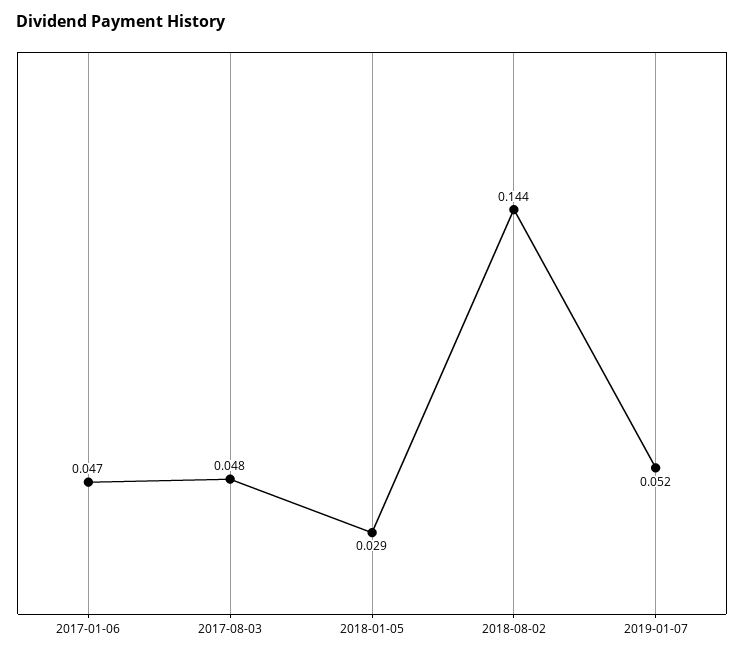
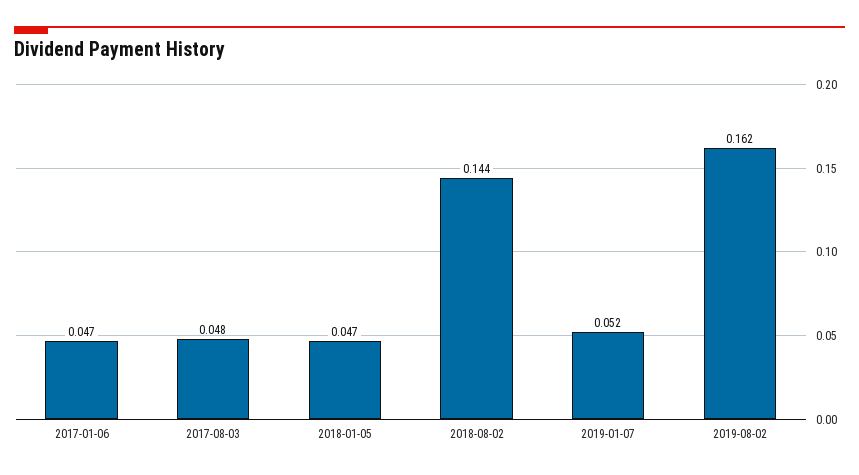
2018-01-05: 0.029 -> 0.047
2019-08-02: none -> 0.162

